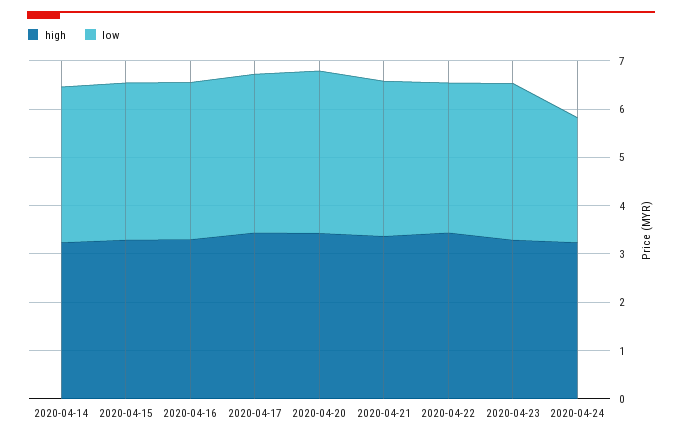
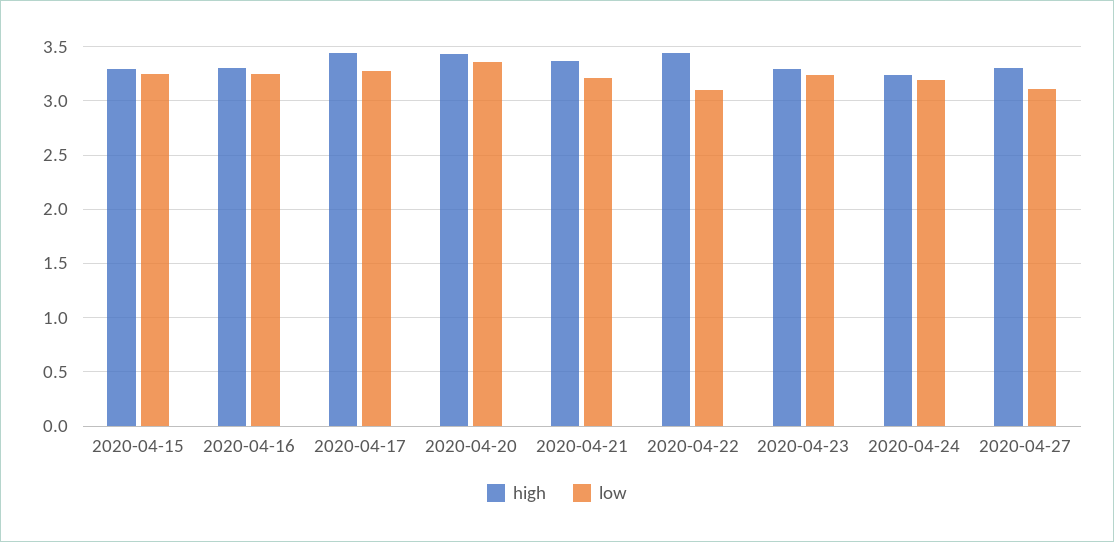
high, 2020-04-14: 3.2 -> none
low, 2020-04-14: 3.2 -> none
low, 2020-04-24: 2.6 -> 3.2
high, 2020-04-27: none -> 3.3
low, 2020-04-27: none -> 3.1

